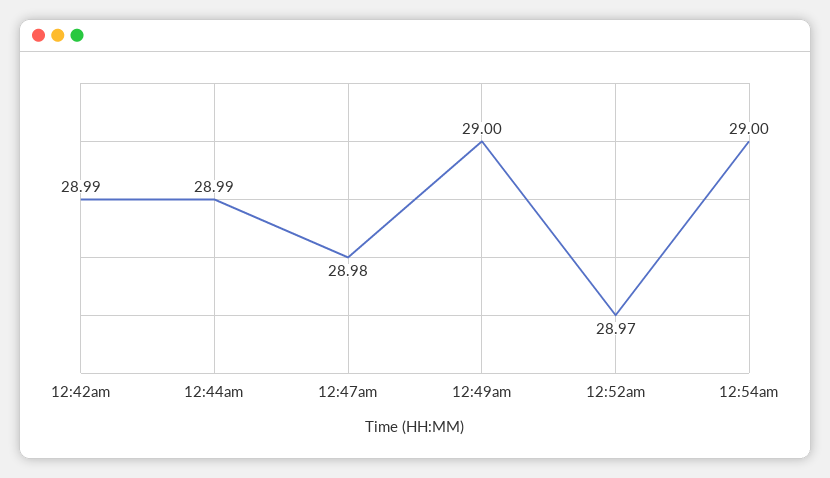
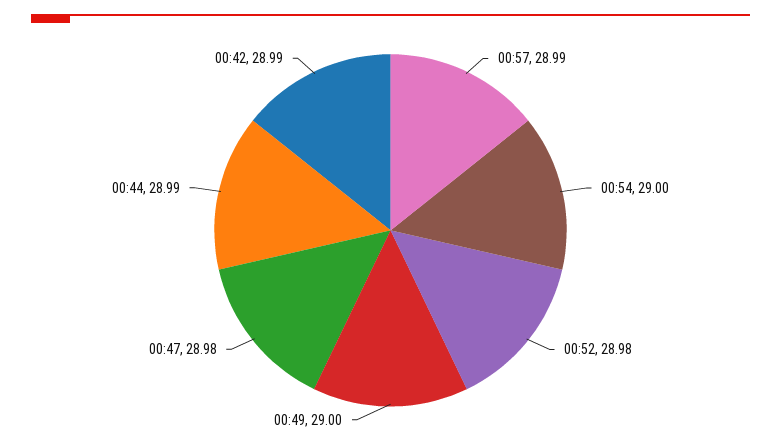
12:52am: 28.97 -> 28.98
00:57: none -> 28.99

